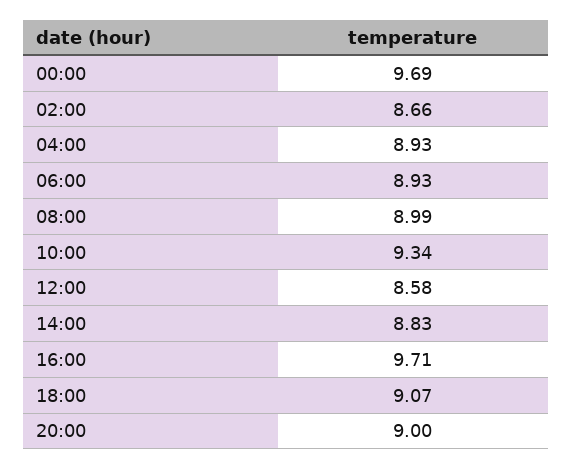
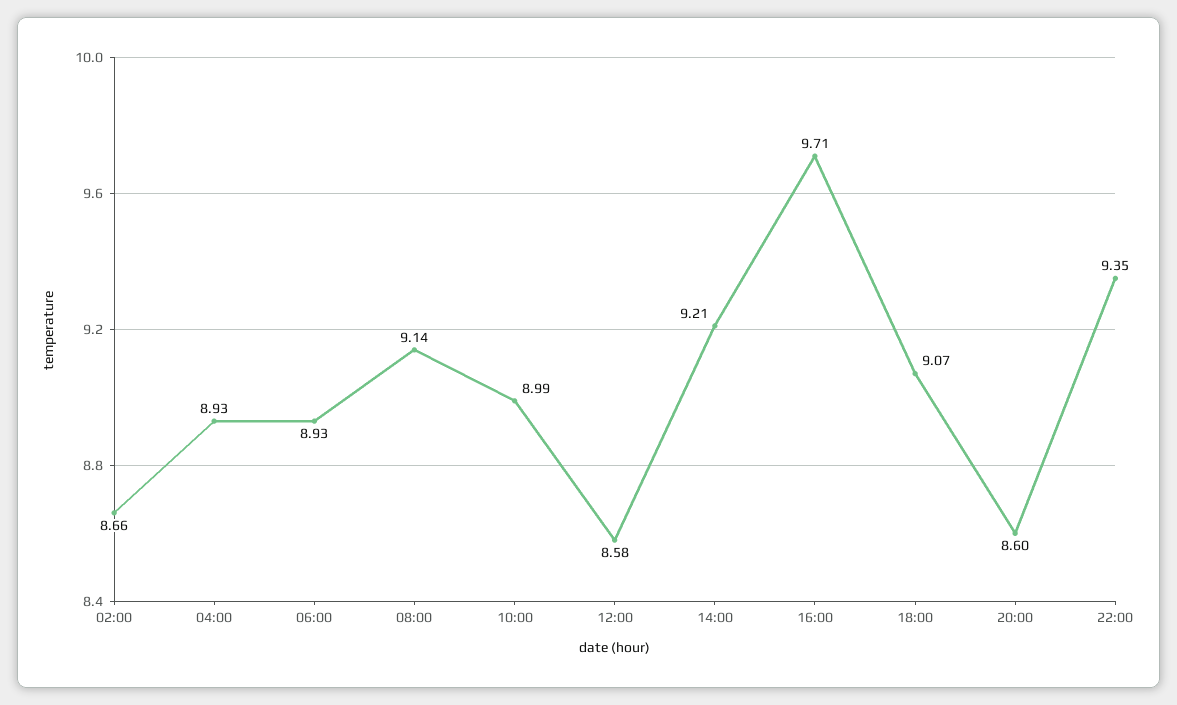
00:00: 9.69 -> none
08:00: 8.99 -> 9.14
10:00: 9.34 -> 8.99
14:00: 8.83 -> 9.21
20:00: 9 -> 8.6
22:00: none -> 9.35

